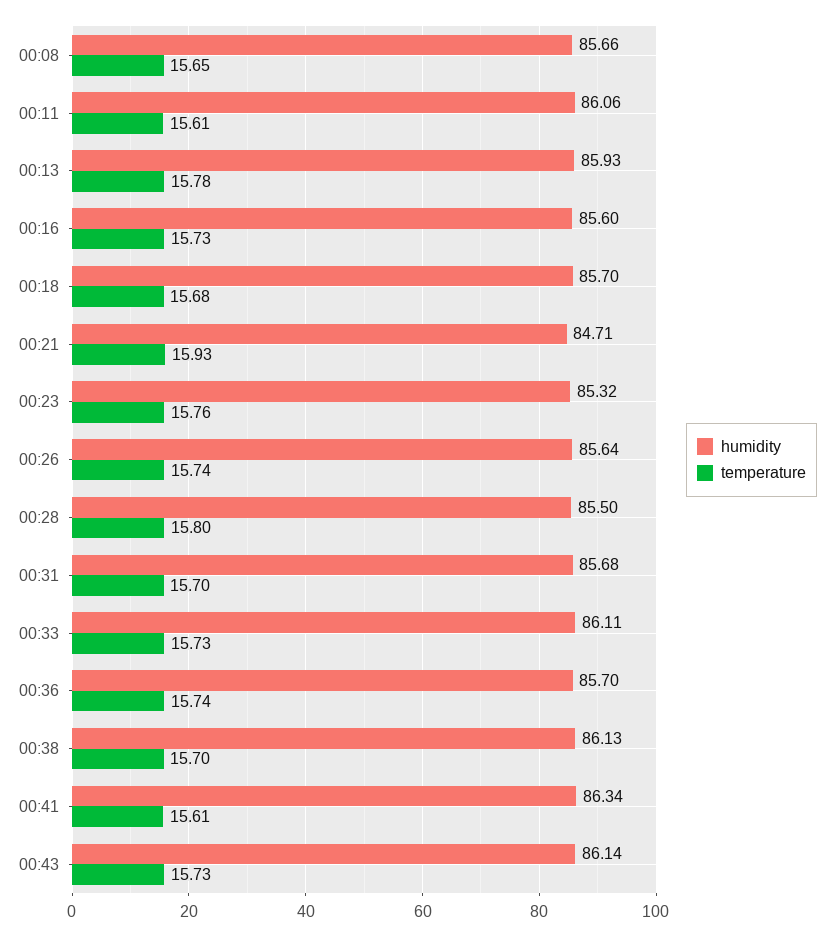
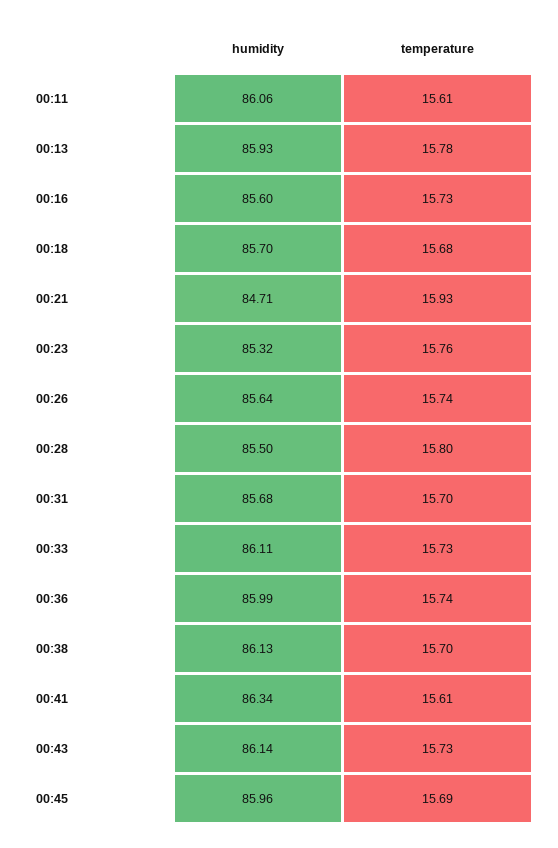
humidity, 00:08: 85.66 -> none
temperature, 00:08: 15.65 -> none
humidity, 00:36: 85.7 -> 85.99
humidity, 00:45: none -> 85.96
temperature, 00:45: none -> 15.69

